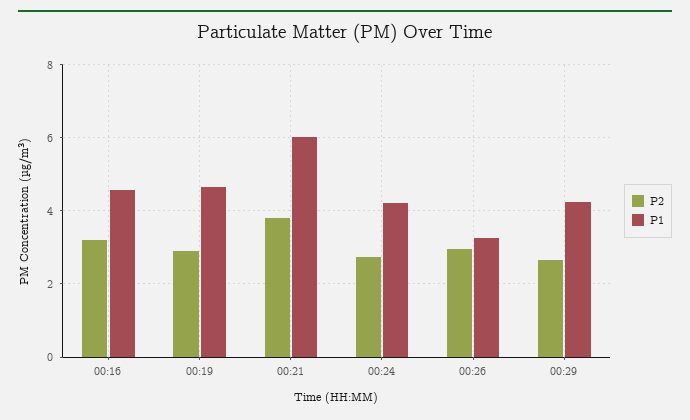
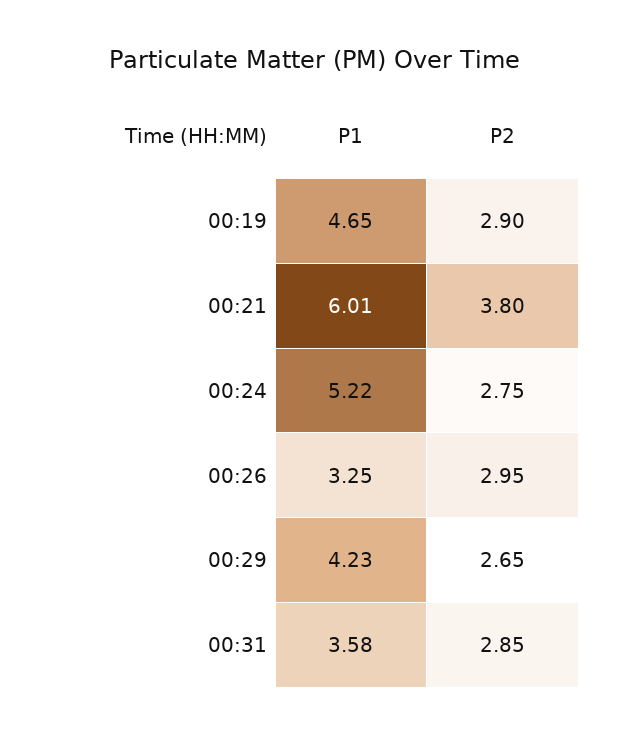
P2, 00:16: 3.2 -> none
P1, 00:16: 4.6 -> none
P1, 00:24: 4.2 -> 5.22
P1, 00:31: none -> 3.58
P2, 00:31: none -> 2.85

